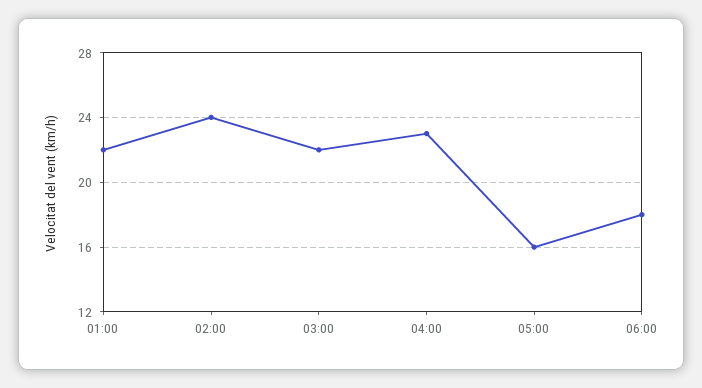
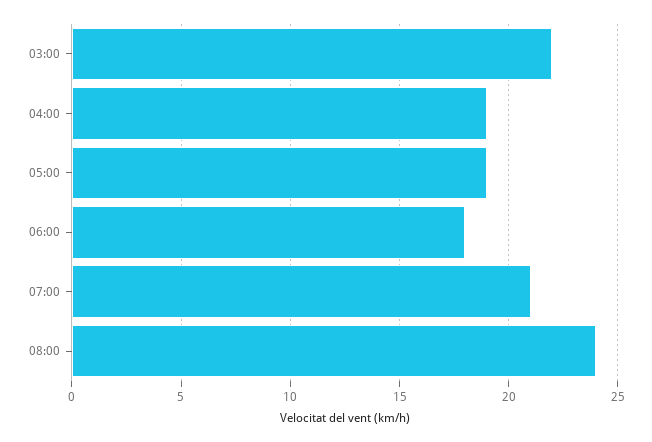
01:00: 22 -> none
02:00: 24 -> none
04:00: 23 -> 19
05:00: 16 -> 19
07:00: none -> 21
08:00: none -> 24

